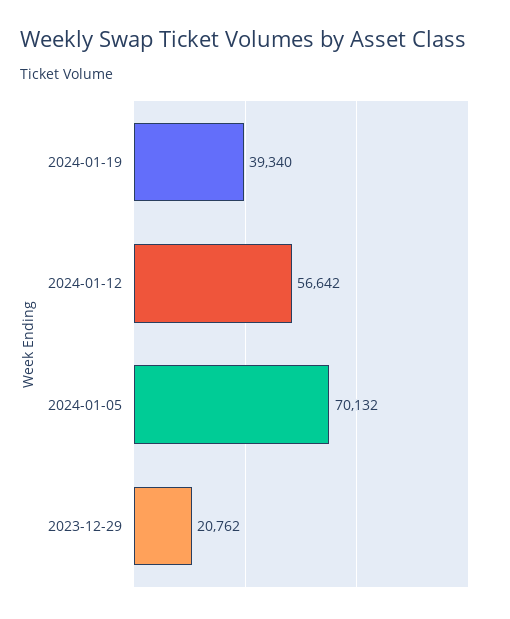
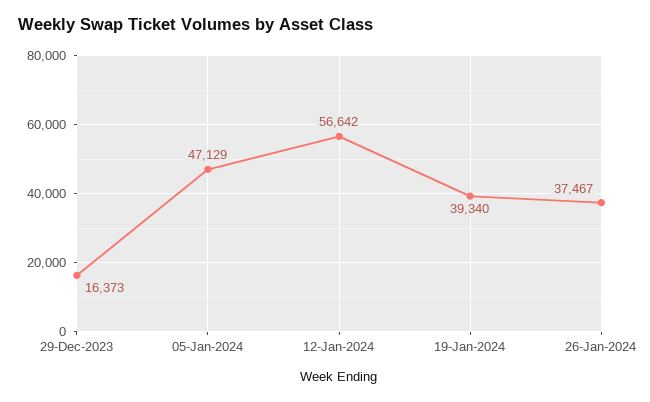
2024-01-05: 70132 -> 47129
2023-12-29: 20762 -> 16373
26-Jan-2024: none -> 37467

